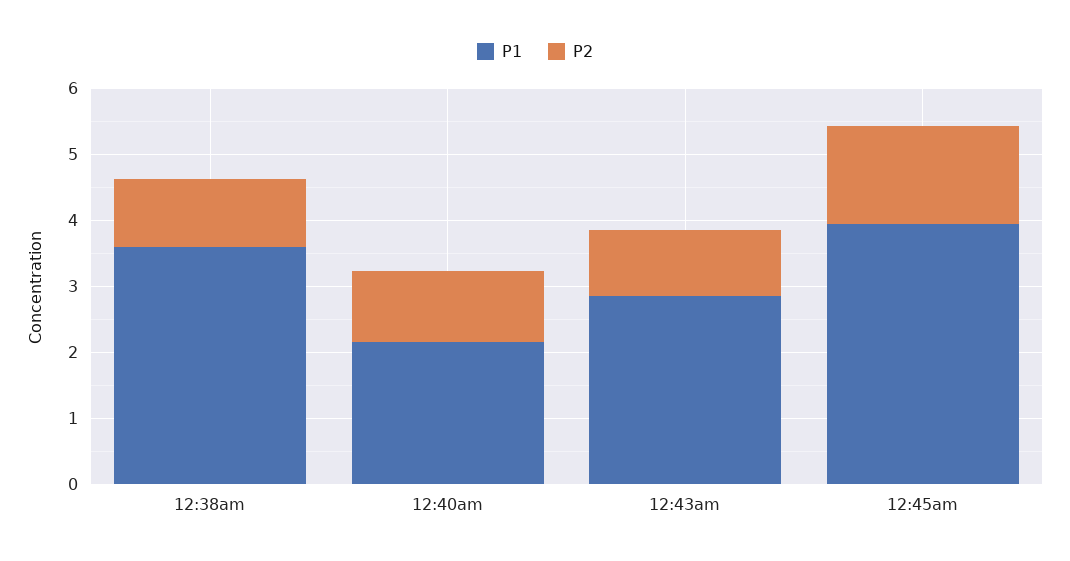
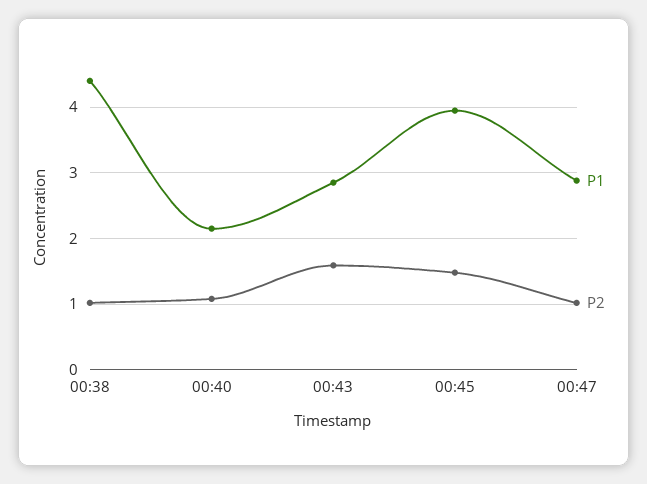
P1, 12:38am: 3.6 -> 4.4
P2, 12:43am: 1 -> 1.6
P1, 00:47: none -> 2.9
P2, 00:47: none -> 1

